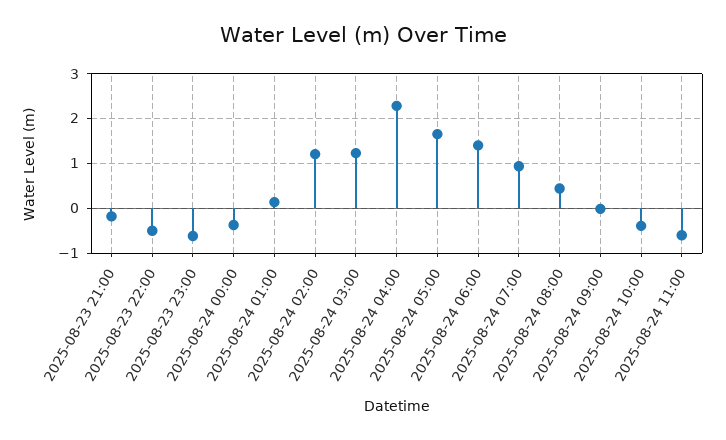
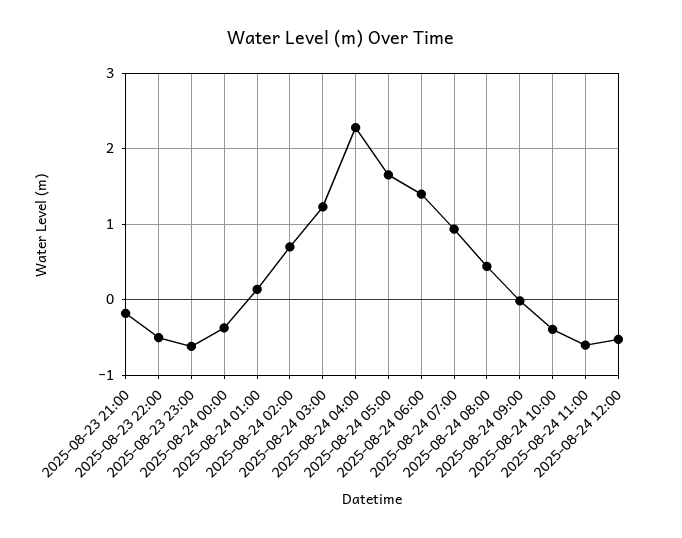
2025-08-24 02:00: 1.2 -> 0.7
2025-08-24 12:00: none -> -0.5

